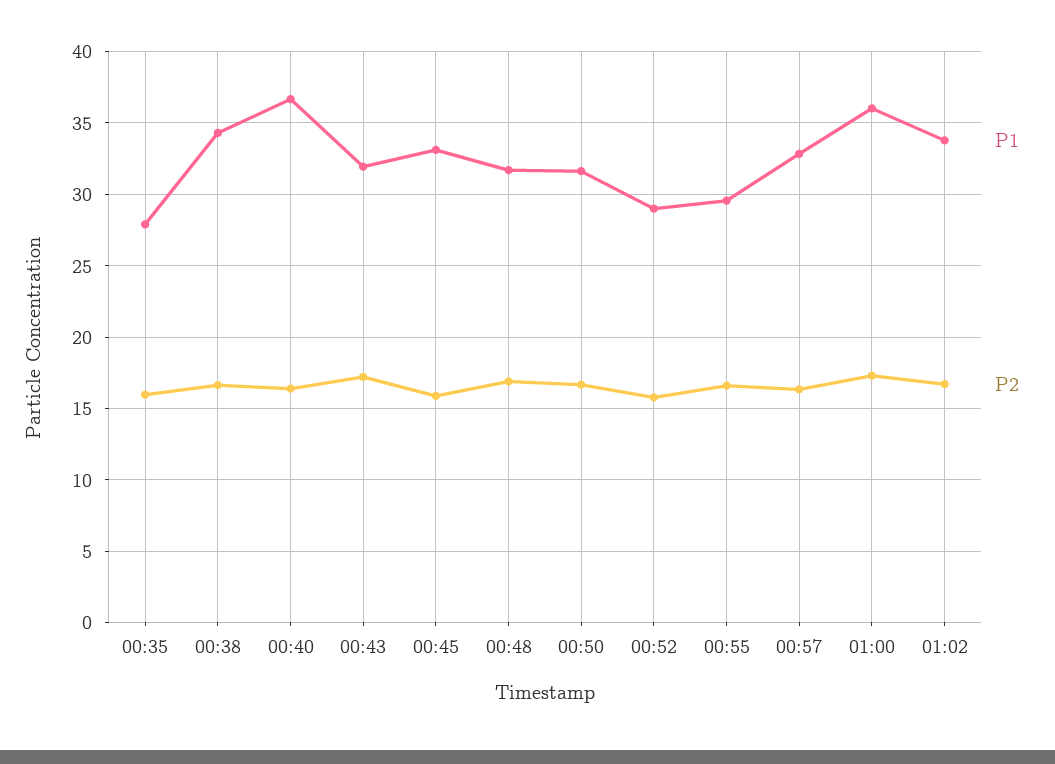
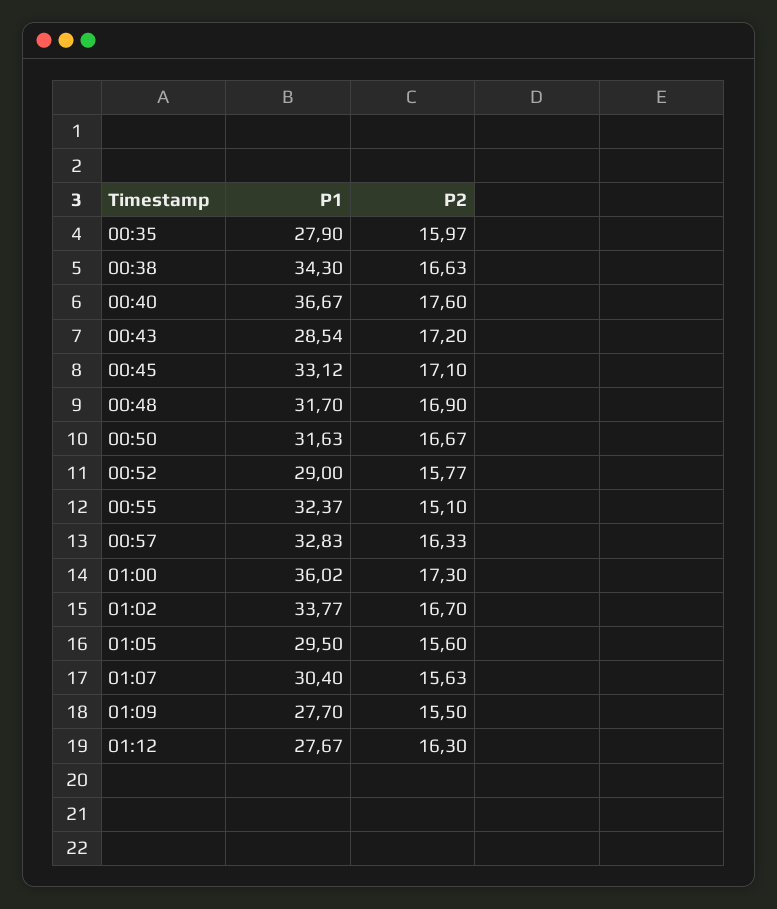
P2, 00:40: 16.5 -> 17.6
P1, 00:43: 32 -> 28.54
P2, 00:45: 16 -> 17.1
P1, 00:55: 29.5 -> 32.37
P2, 00:55: 16.5 -> 15.1
P1, 01:05: none -> 29.5
P2, 01:05: none -> 15.6
P1, 01:07: none -> 30.4
P2, 01:07: none -> 15.63
P1, 01:09: none -> 27.7
P2, 01:09: none -> 15.5
P1, 01:12: none -> 27.67
P2, 01:12: none -> 16.3

